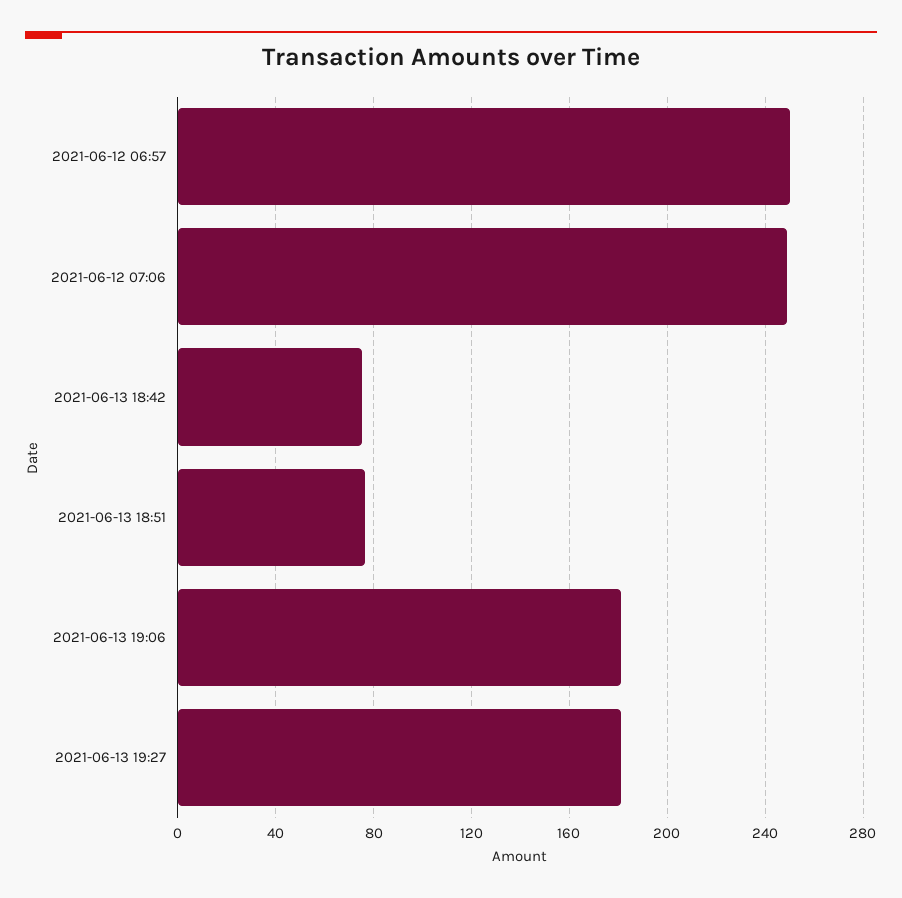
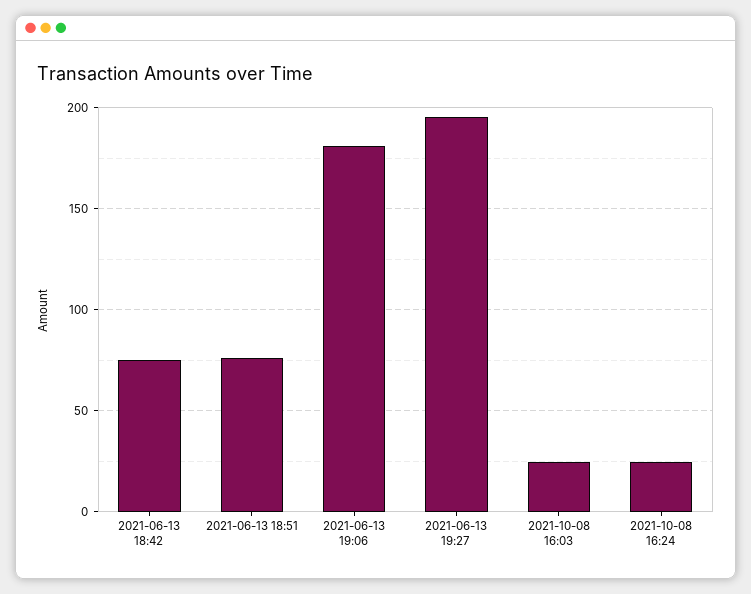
2021-06-12 06:57: 250 -> none
2021-06-12 07:06: 250 -> none
2021-06-13 19:27: 180 -> 195
2021-10-08 16:03: none -> 25
2021-10-08 16:24: none -> 25

